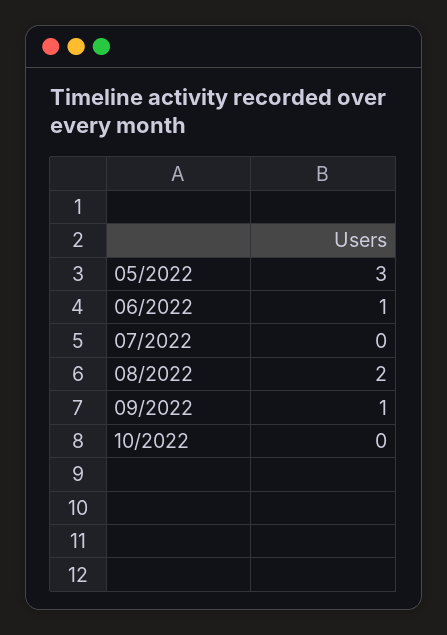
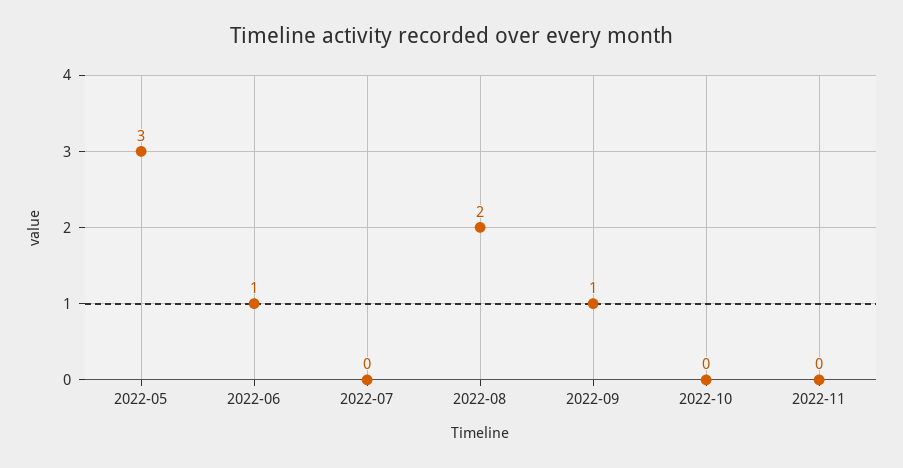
2022-11: none -> 0

